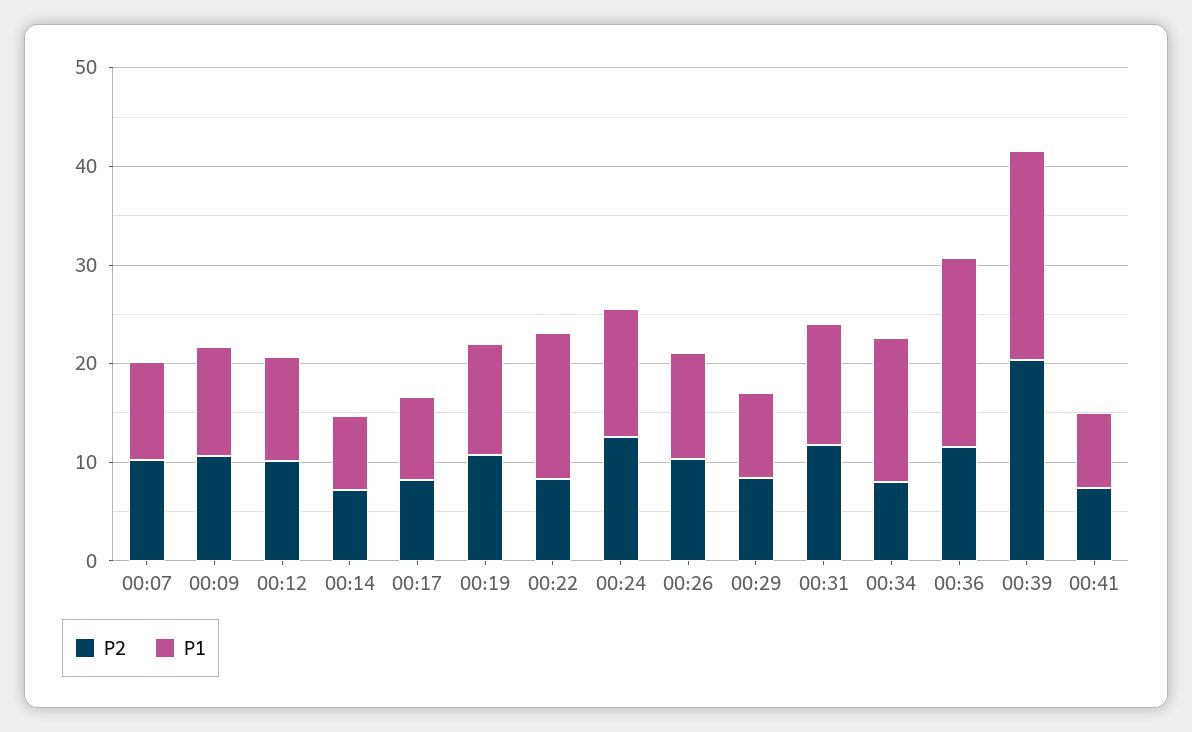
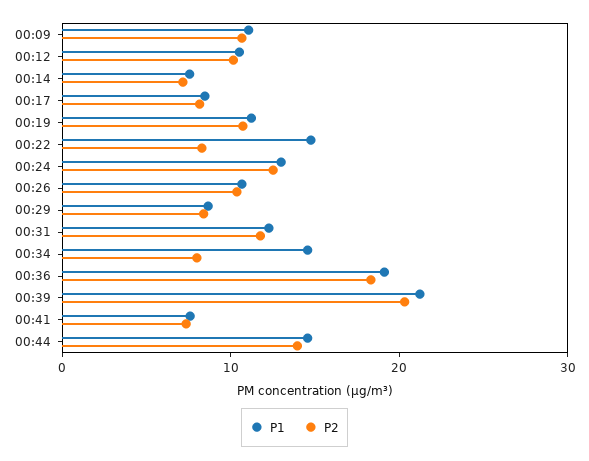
P2, 00:07: 10 -> none
P1, 00:07: 10 -> none
P2, 00:36: 12 -> 18
P1, 00:44: none -> 14
P2, 00:44: none -> 14

